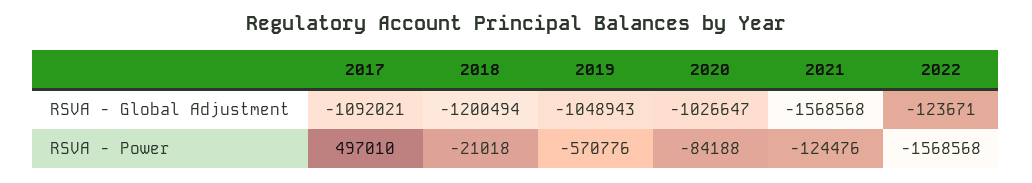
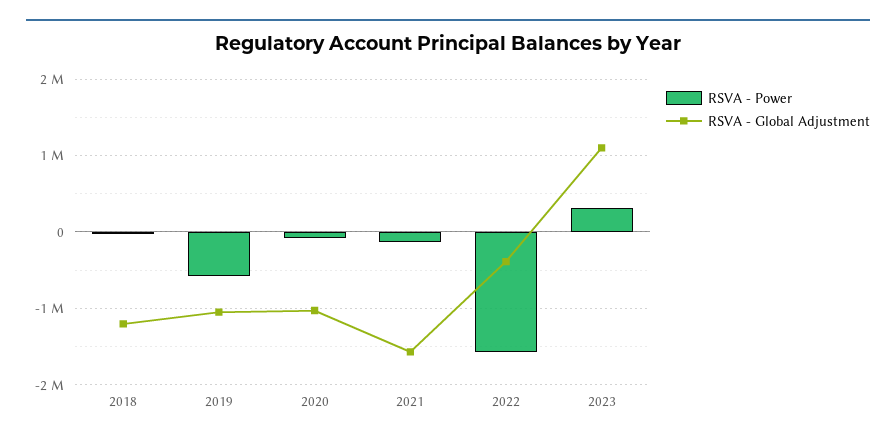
RSVA - Global Adjustment, 2017: -1092021 -> none
RSVA - Global Adjustment, 2022: -123671 -> -400000
RSVA - Power, 2017: 497010 -> none
RSVA - Power, 2023: none -> 300000
RSVA - Global Adjustment, 2023: none -> 1100000

